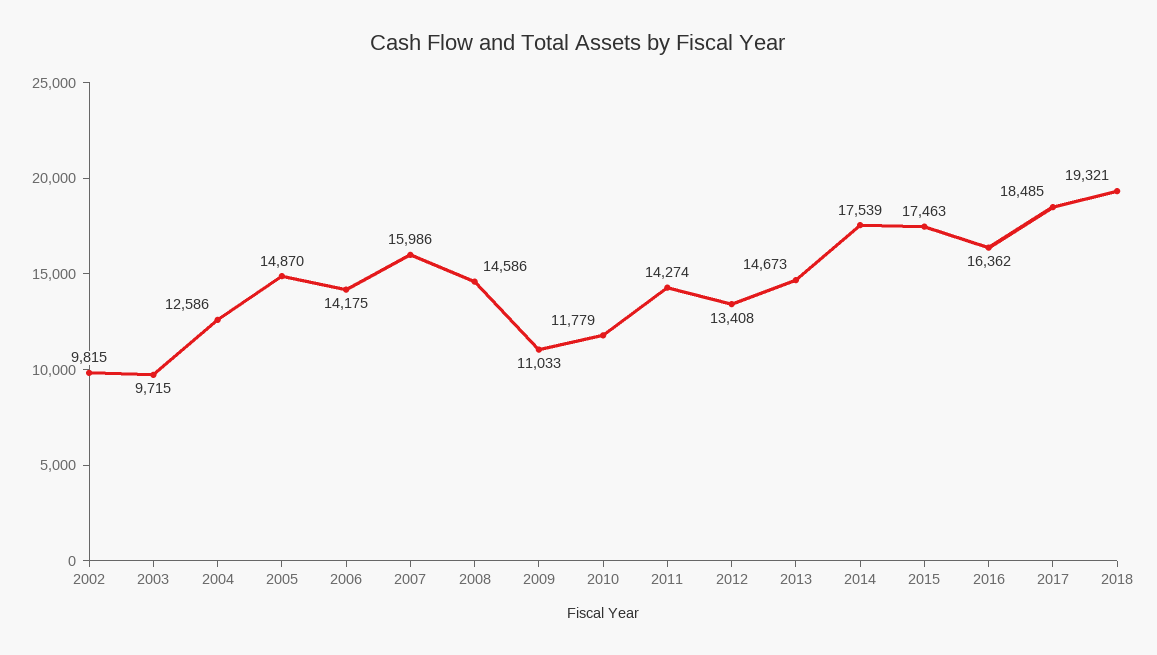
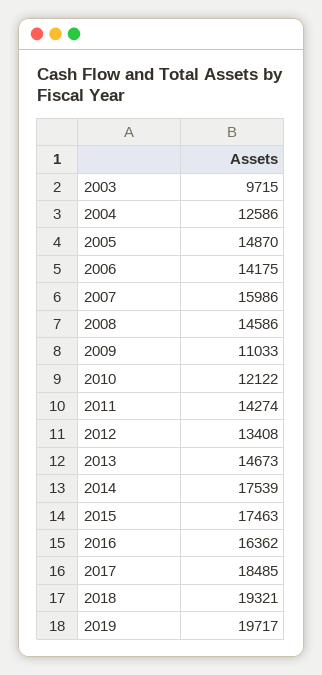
2002: 9815 -> none
2010: 11779 -> 12122
2019: none -> 19717

